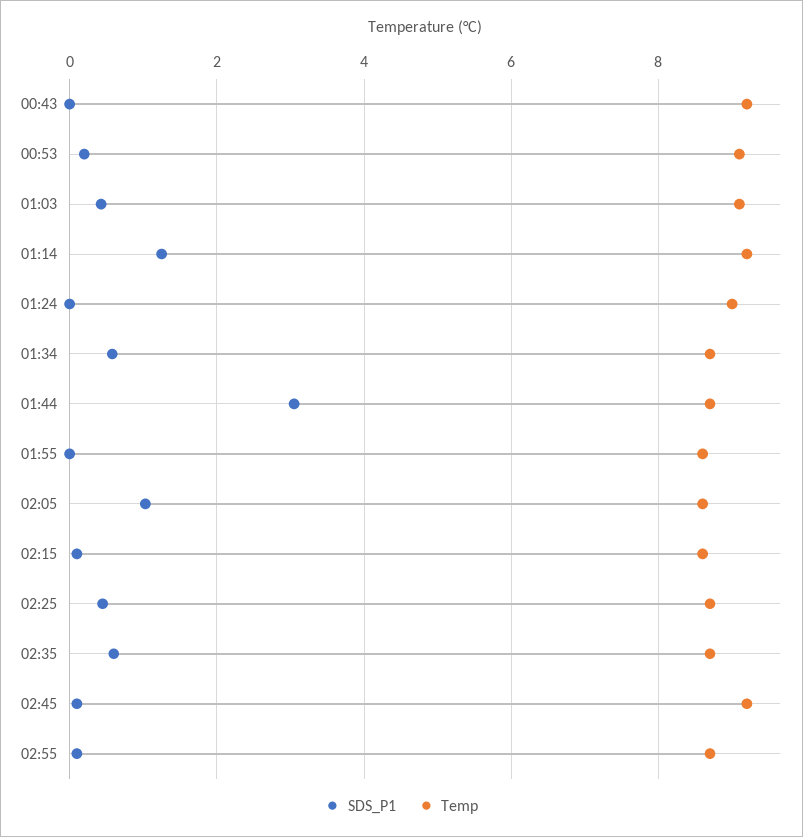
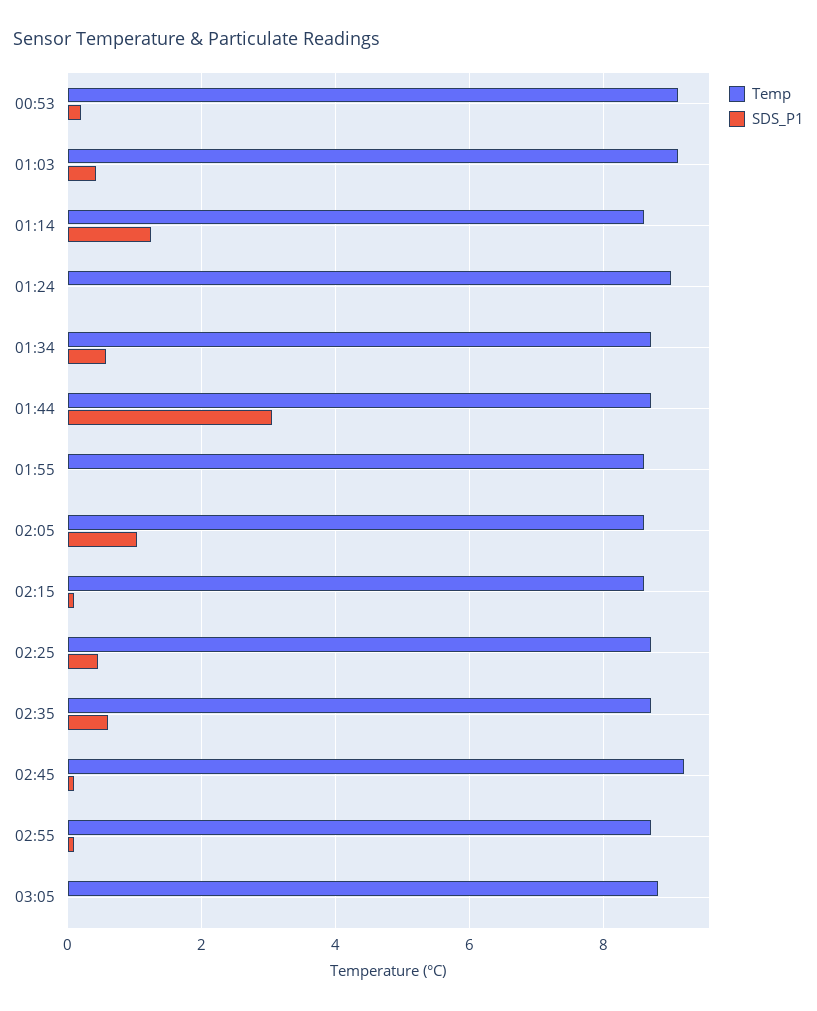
SDS_P1, 00:43: 0 -> none
Temp, 00:43: 9.2 -> none
Temp, 01:14: 9.2 -> 8.6
Temp, 03:05: none -> 8.8
SDS_P1, 03:05: none -> 0

